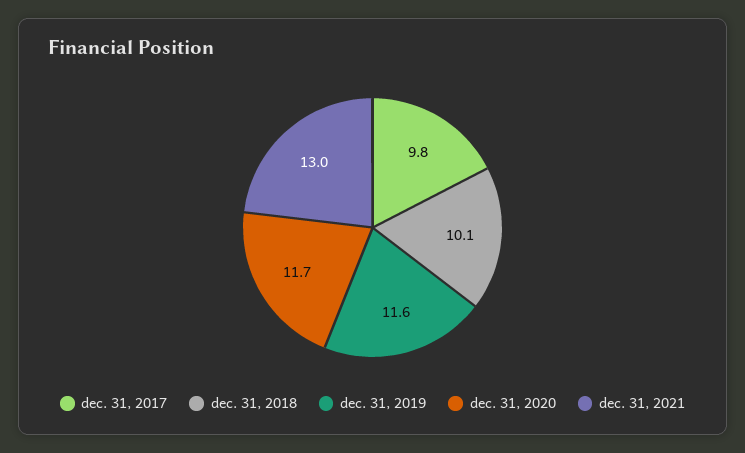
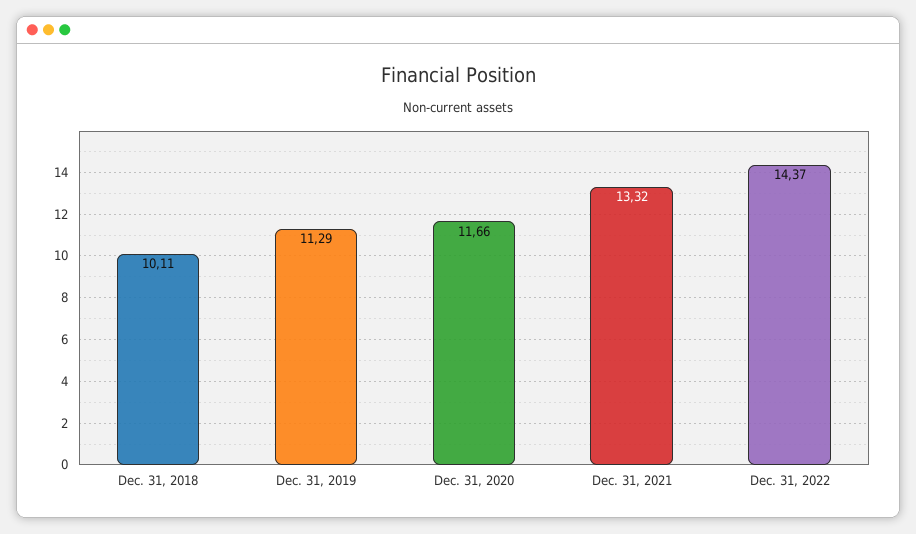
dec. 31, 2017: 9.8 -> none
dec. 31, 2019: 11.6 -> 11.29
dec. 31, 2021: 13 -> 13.32
Dec. 31, 2022: none -> 14.37

